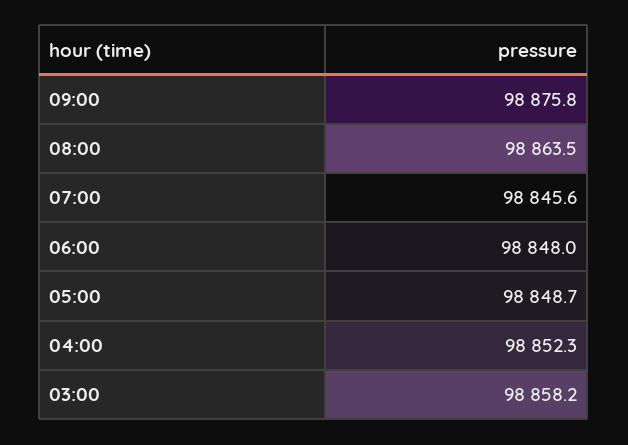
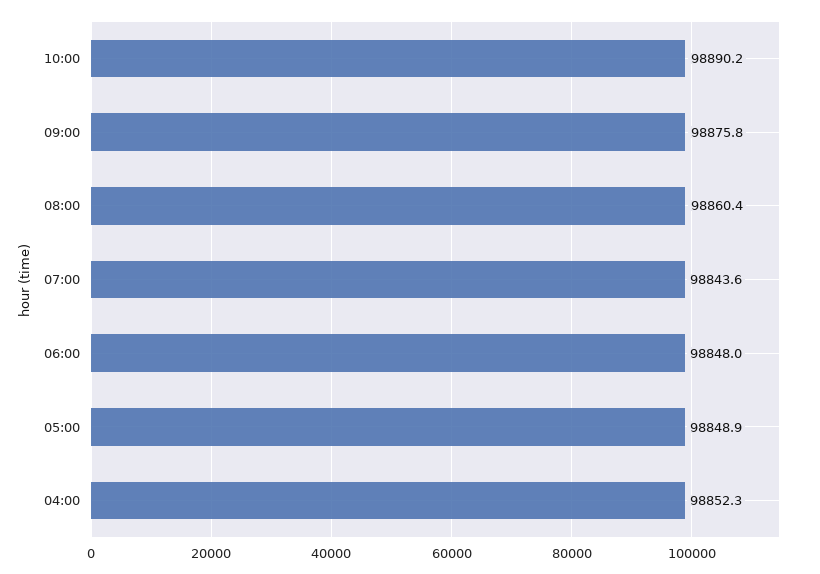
08:00: 98863.5 -> 98860.4
07:00: 98845.6 -> 98843.6
05:00: 98848.7 -> 98848.9
03:00: 98858.2 -> none
10:00: none -> 98890.2

